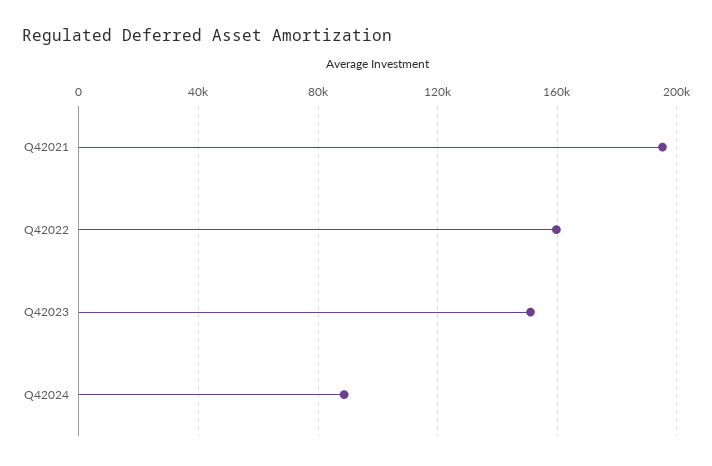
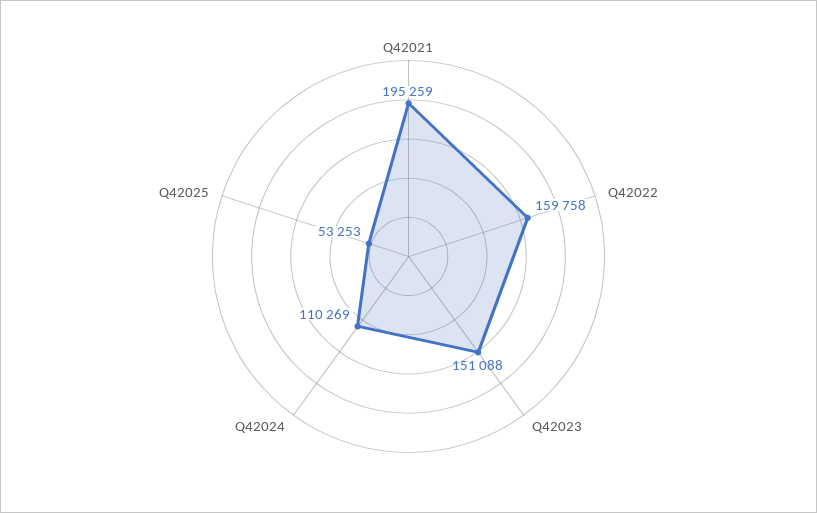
Q42024: 90000 -> 110269
Q42025: none -> 53253

